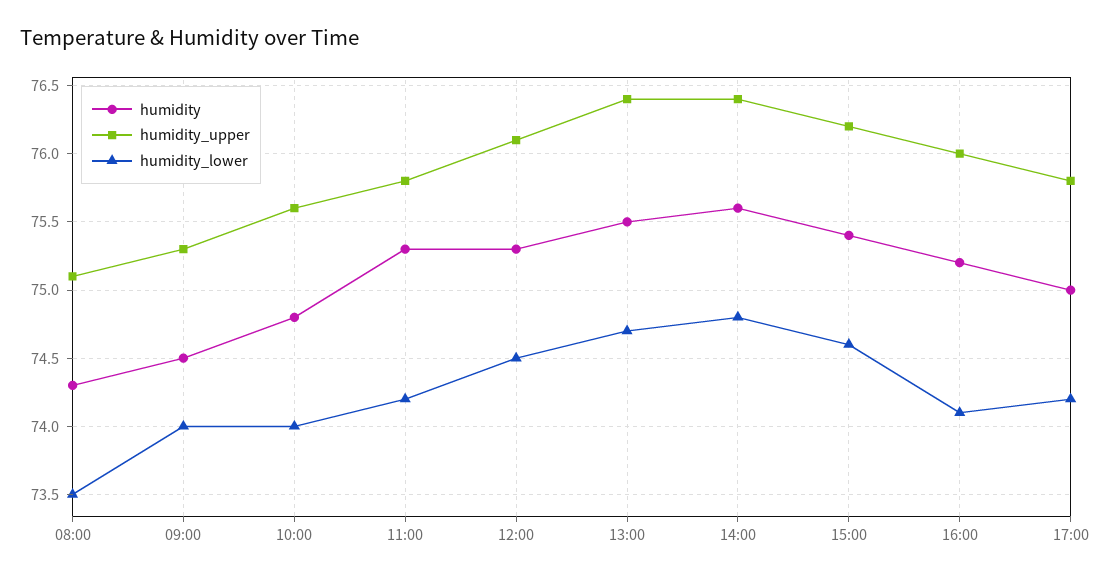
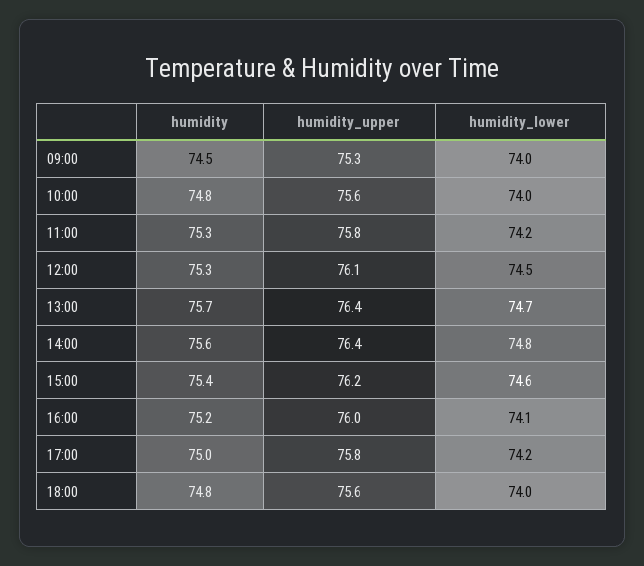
humidity, 08:00: 74.3 -> none
humidity_upper, 08:00: 75.1 -> none
humidity_lower, 08:00: 73.5 -> none
humidity, 13:00: 75.5 -> 75.7
humidity, 18:00: none -> 74.8
humidity_upper, 18:00: none -> 75.6
humidity_lower, 18:00: none -> 74

